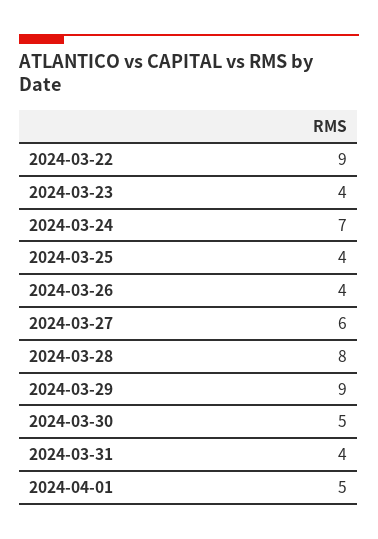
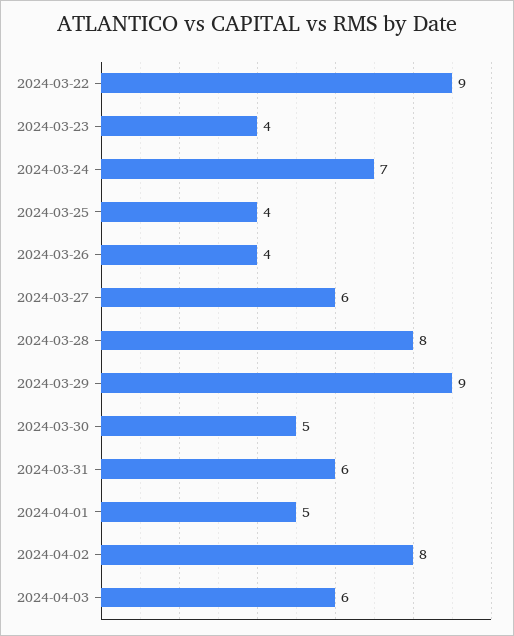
2024-03-31: 4 -> 6
2024-04-02: none -> 8
2024-04-03: none -> 6

